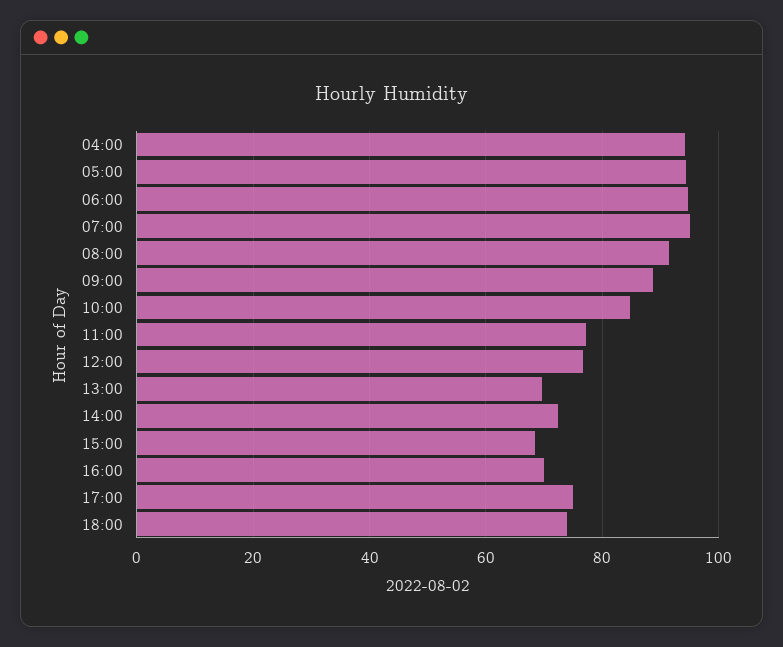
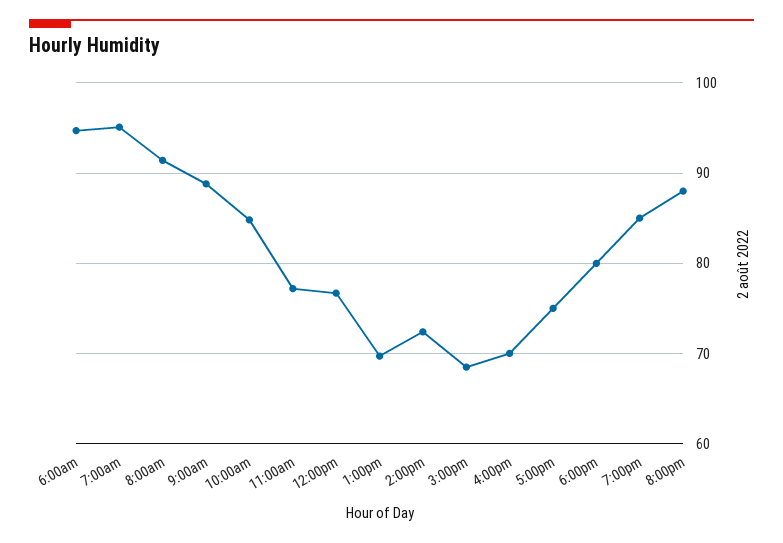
04:00: 94 -> none
05:00: 94 -> none
18:00: 74 -> 80
7:00pm: none -> 85
8:00pm: none -> 88

